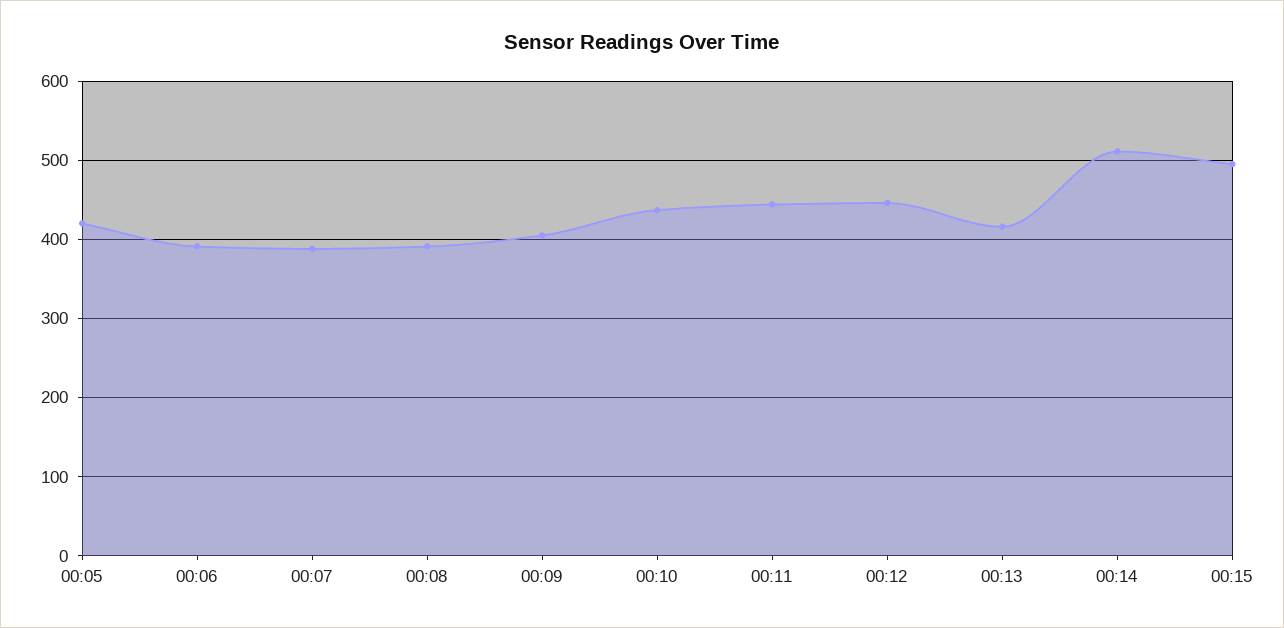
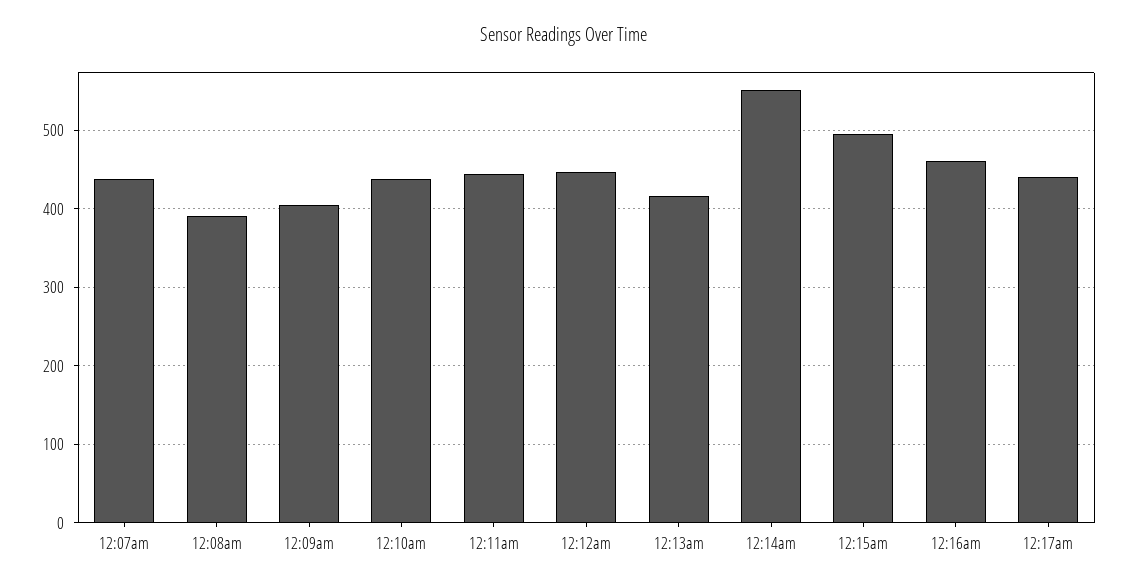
00:05: 420 -> none
00:06: 390 -> none
00:07: 390 -> 440
00:14: 510 -> 550
12:16am: none -> 460
12:17am: none -> 440

